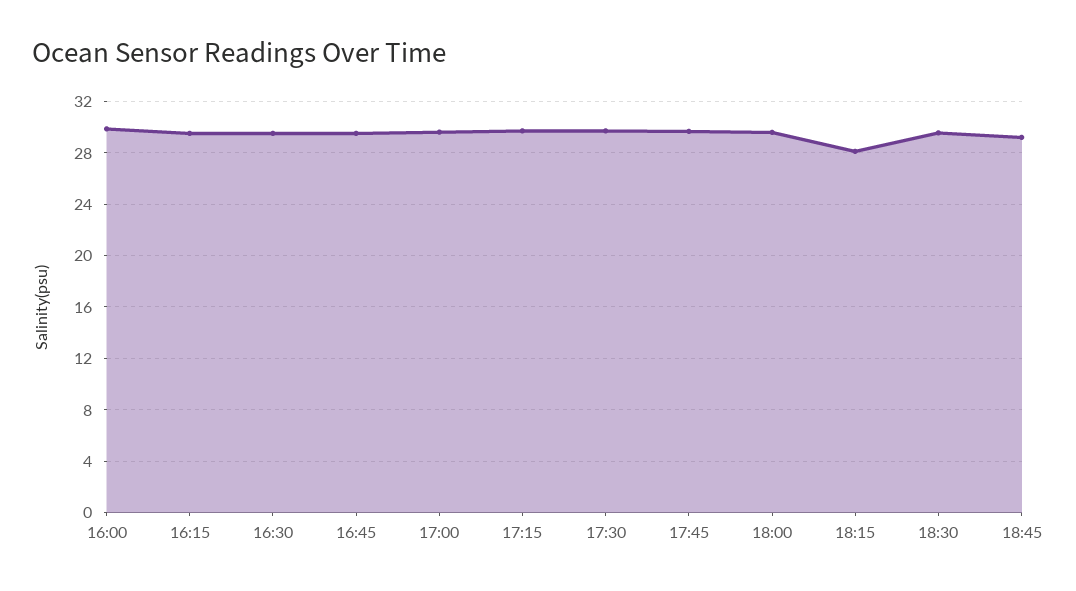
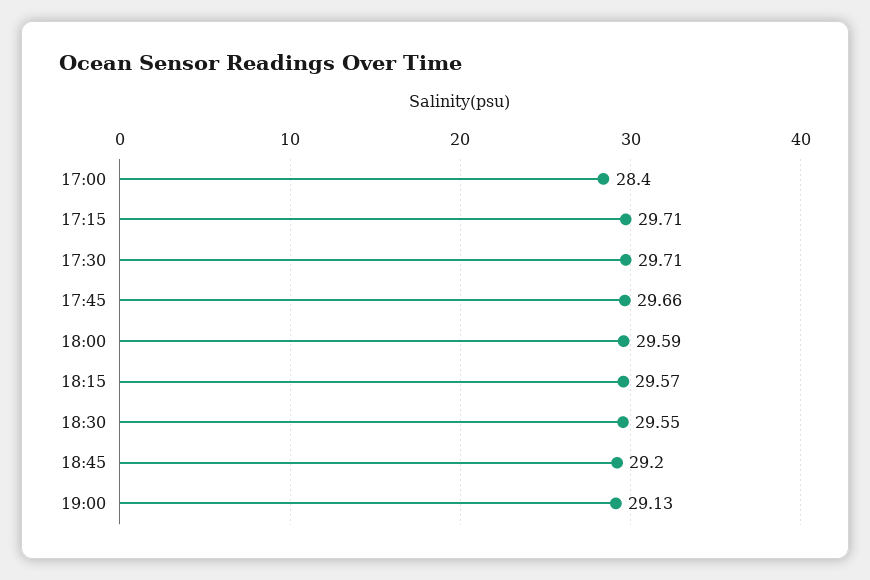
16:00: 30 -> none
16:15: 29.5 -> none
16:30: 29.5 -> none
16:45: 29.5 -> none
17:00: 29.5 -> 28.4
18:15: 28 -> 29.57
19:00: none -> 29.13

